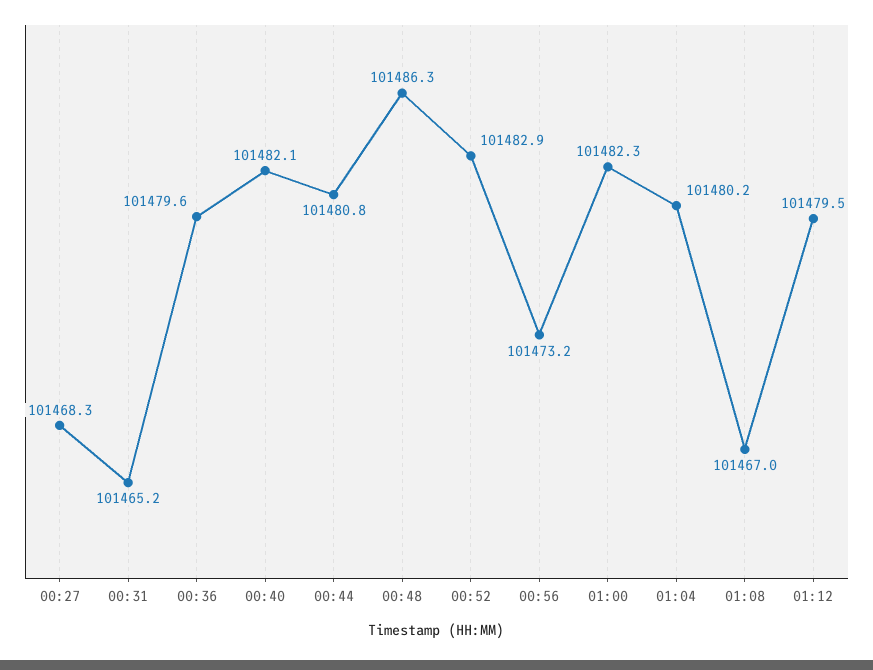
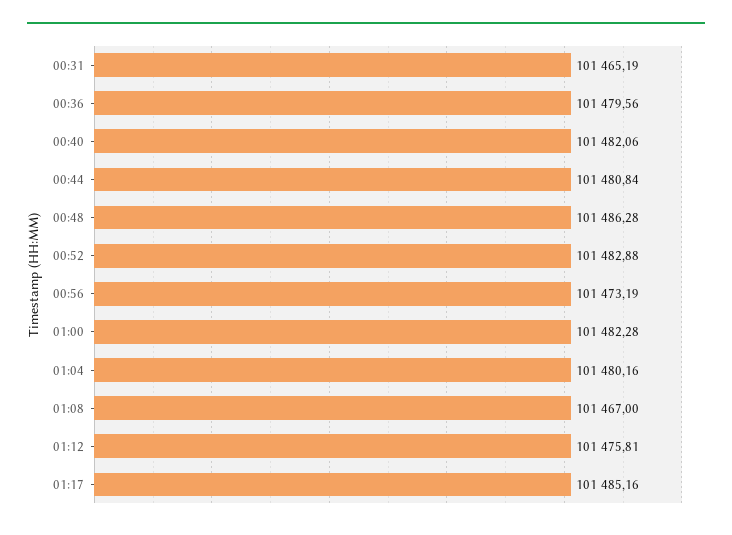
00:27: 101468.3 -> none
01:12: 101479.5 -> 101475.81
01:17: none -> 101485.16

